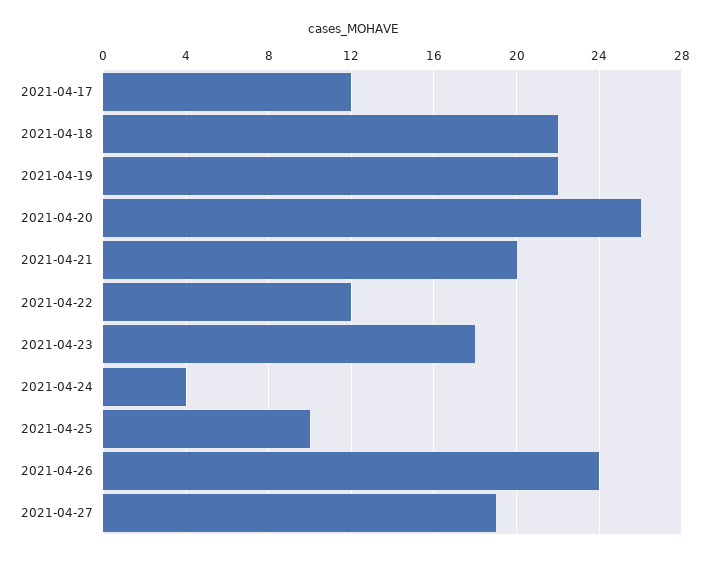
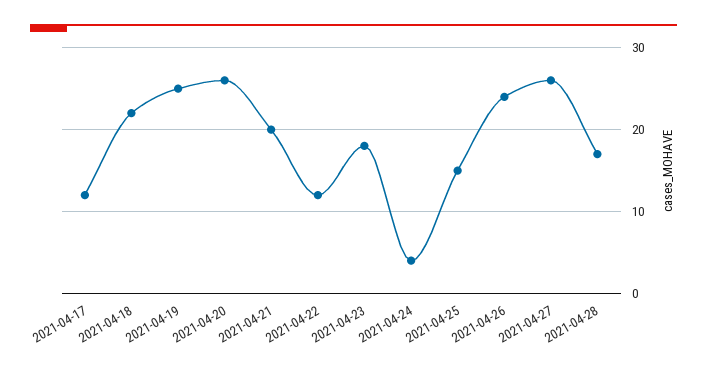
2021-04-19: 22 -> 25
2021-04-25: 10 -> 15
2021-04-27: 19 -> 26
2021-04-28: none -> 17

